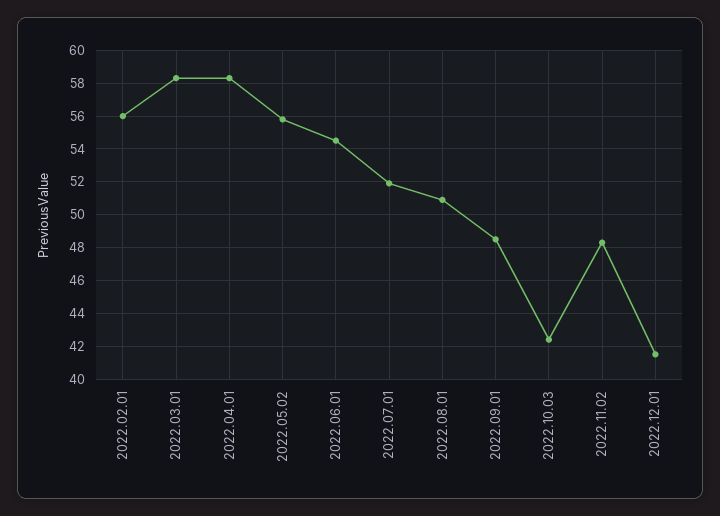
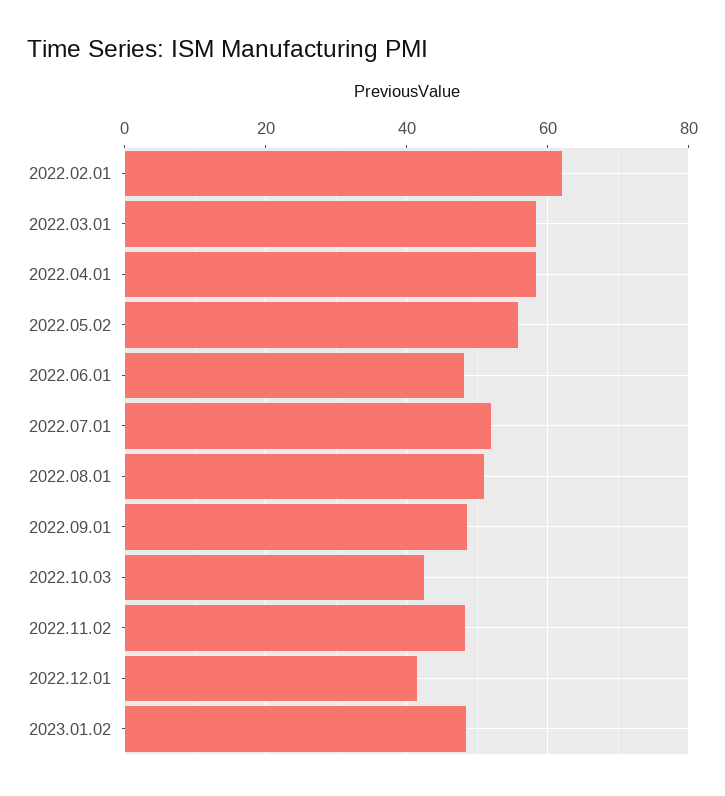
2022.02.01: 56 -> 62
2022.06.01: 54.5 -> 48
2023.01.02: none -> 48

